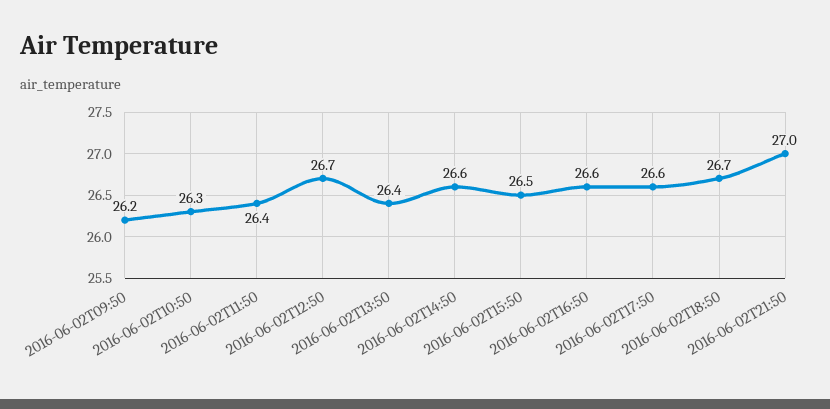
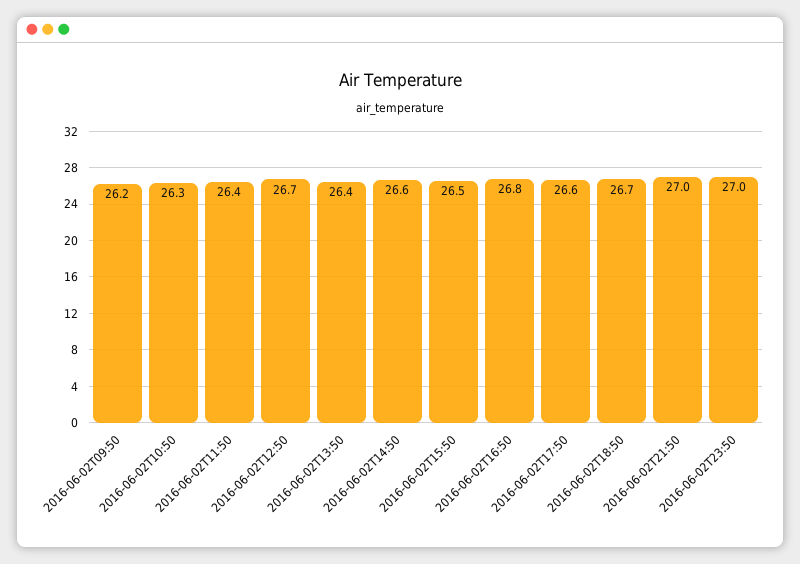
2016-06-02T16:50: 26.6 -> 26.8
2016-06-02T23:50: none -> 27

